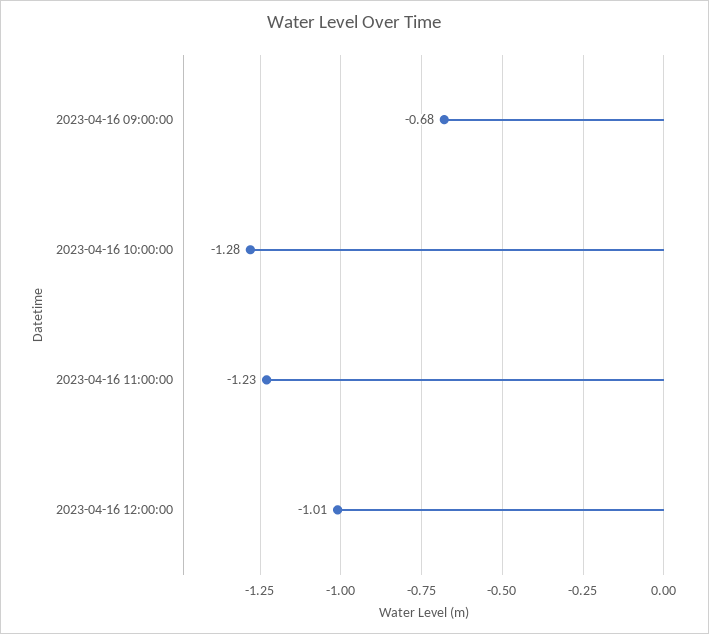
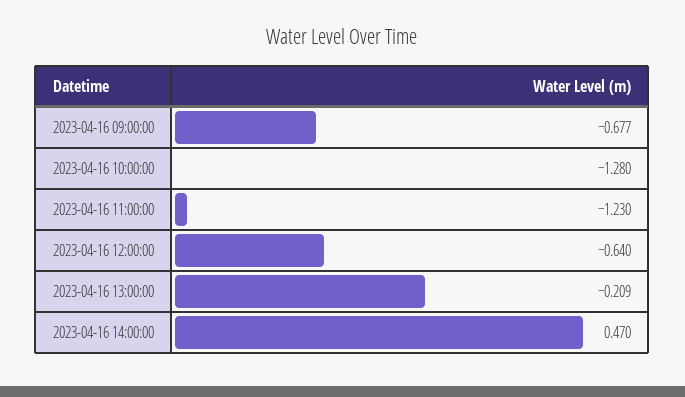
2023-04-16 12:00:00: -1.01 -> -0.64
2023-04-16 13:00:00: none -> -0.209
2023-04-16 14:00:00: none -> 0.47

